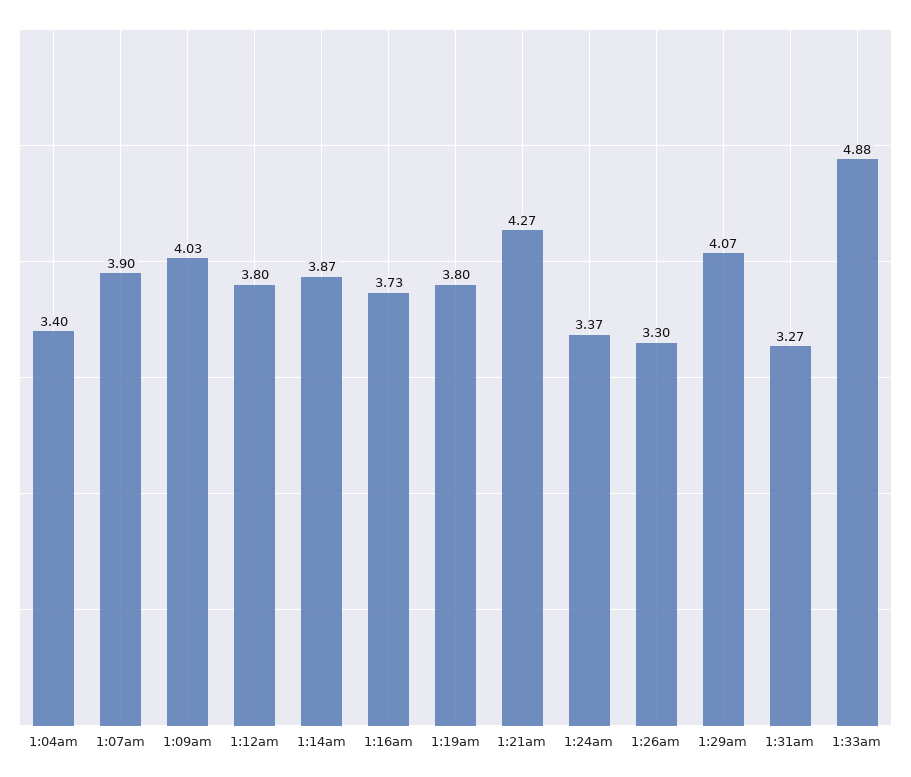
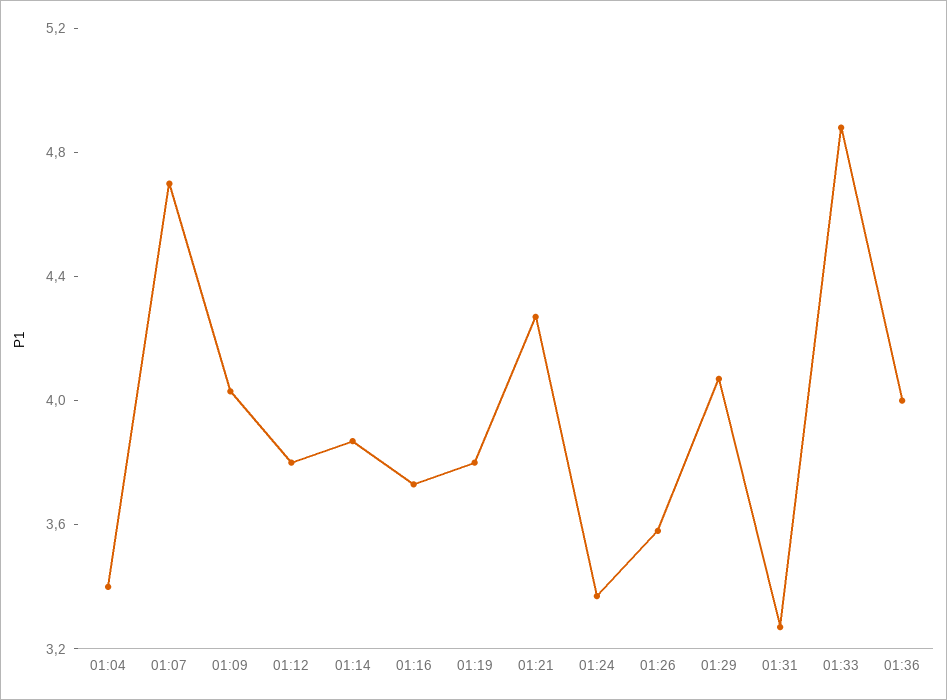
1:07am: 3.9 -> 4.7
1:26am: 3.3 -> 3.6
01:36: none -> 4

